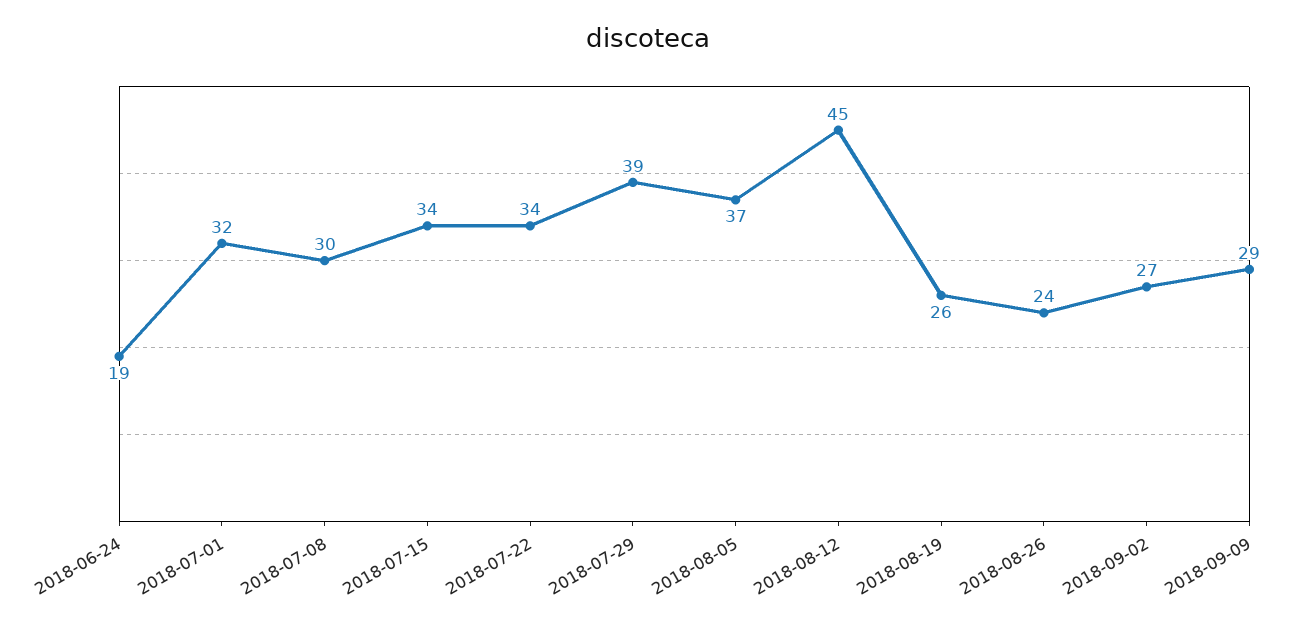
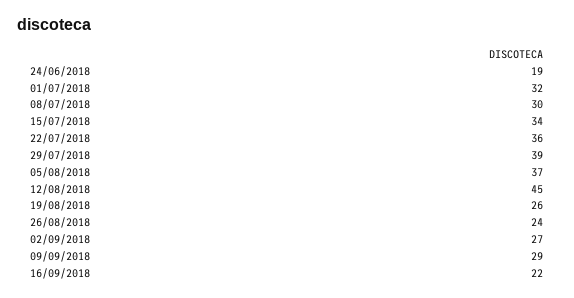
2018-07-22: 34 -> 36
16/09/2018: none -> 22

